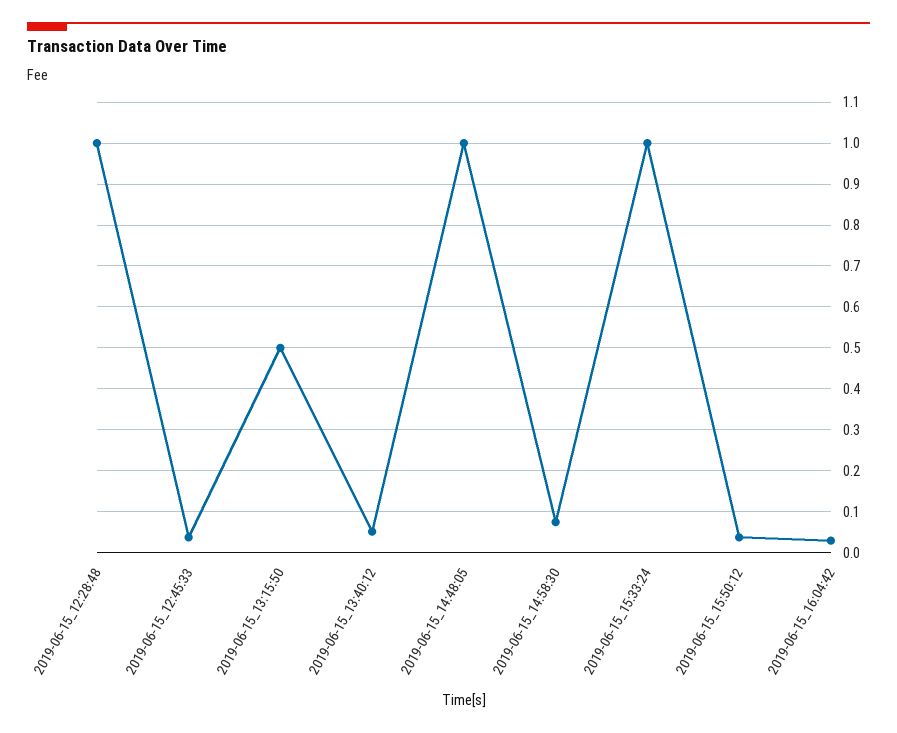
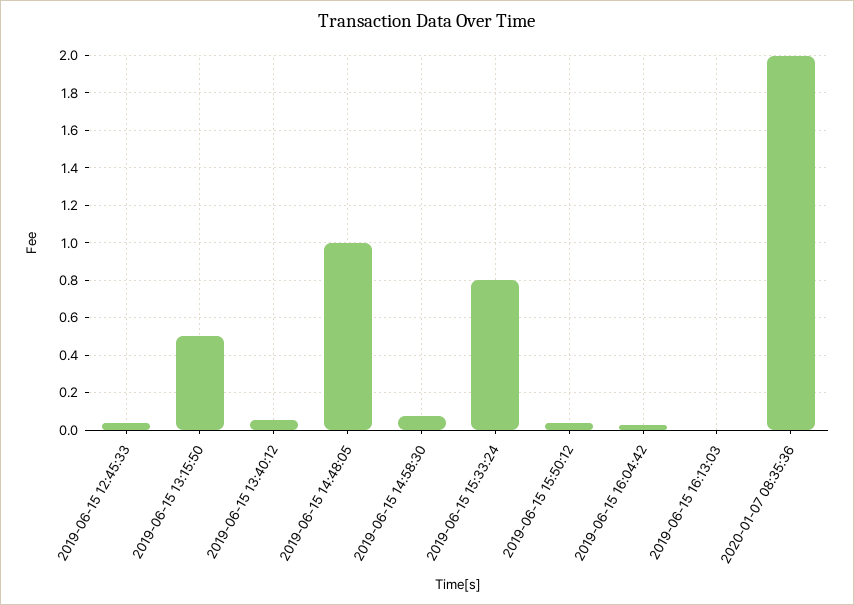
2019-06-15_12:28:48: 1 -> none
2019-06-15_15:33:24: 1 -> 0.8
2019-06-15 16:13:03: none -> 0
2020-01-07 08:35:36: none -> 2

